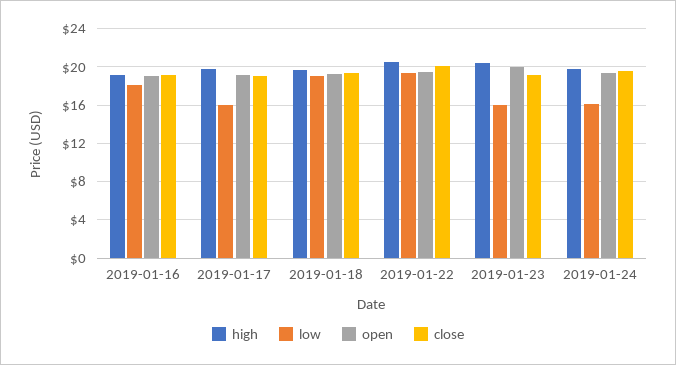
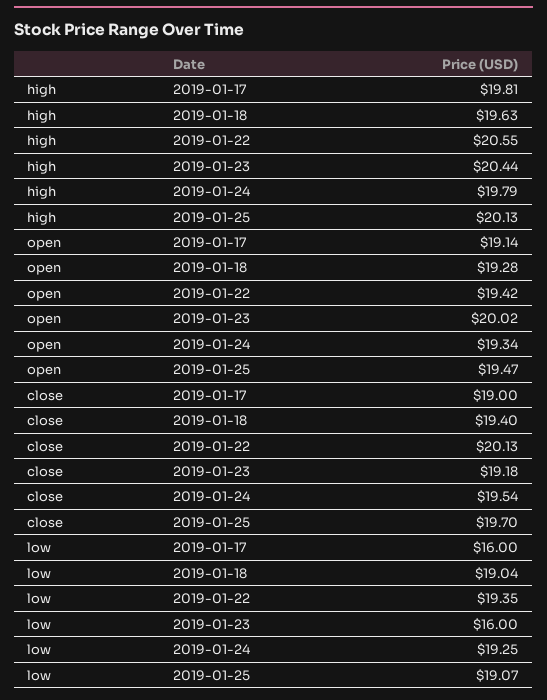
high, 2019-01-16: 19 -> none
low, 2019-01-16: 18 -> none
open, 2019-01-16: 19 -> none
close, 2019-01-16: 19 -> none
low, 2019-01-24: 16 -> 19.25
high, 2019-01-25: none -> 20.13
open, 2019-01-25: none -> 19.47
close, 2019-01-25: none -> 19.7
low, 2019-01-25: none -> 19.07

